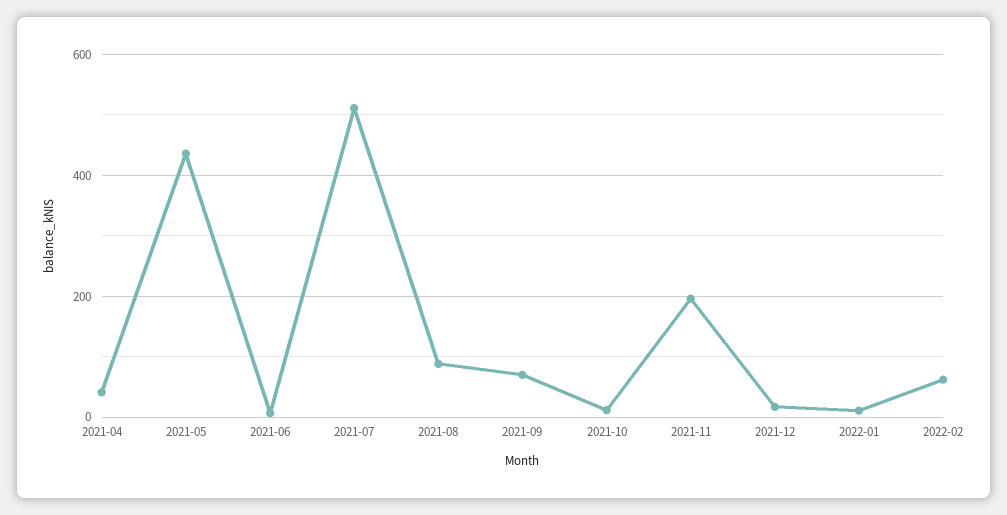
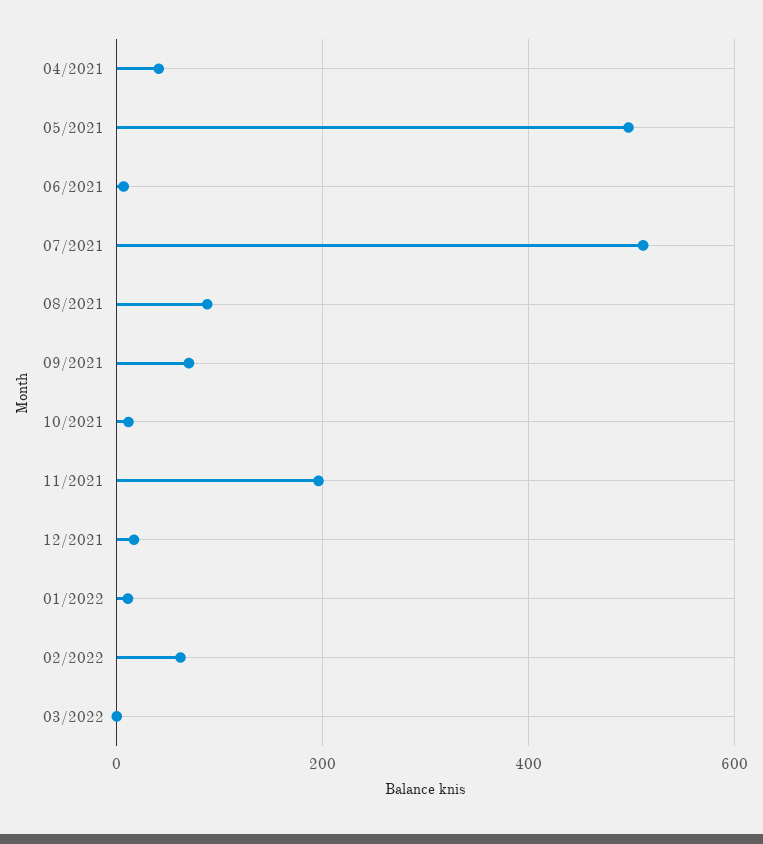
2021-05: 440 -> 500
03/2022: none -> 0

